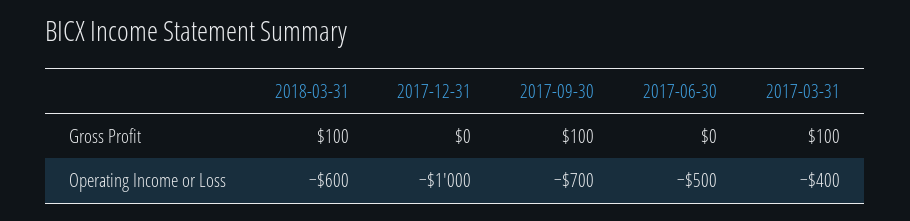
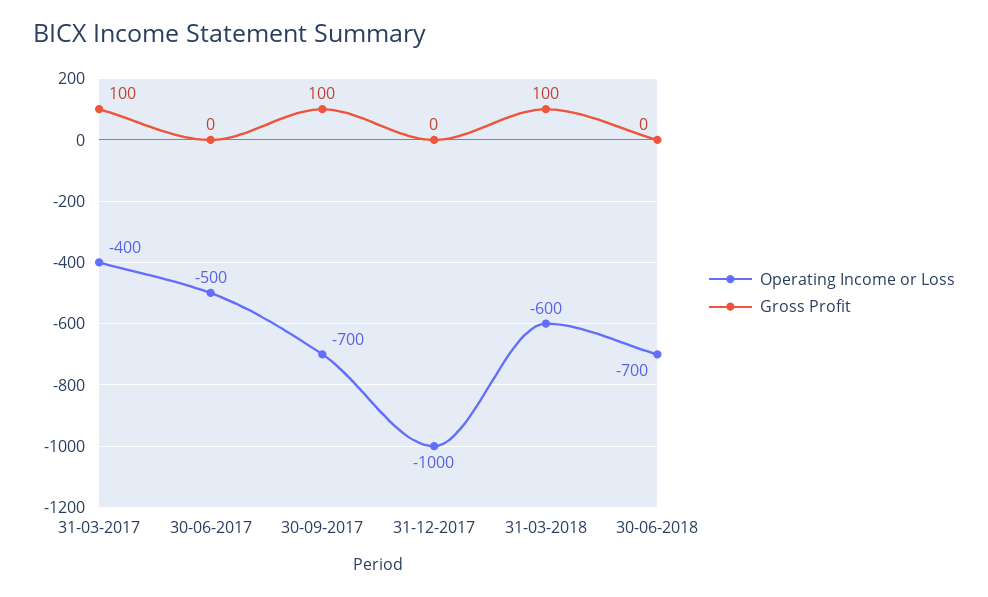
Operating Income or Loss, 30-06-2018: none -> -700
Gross Profit, 30-06-2018: none -> 0

